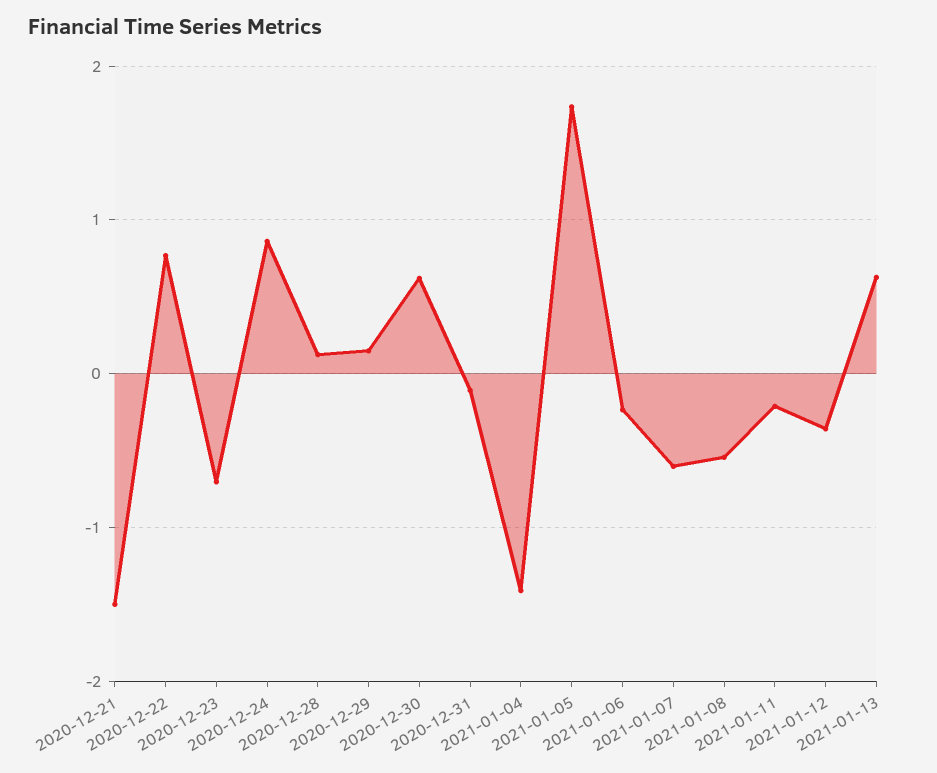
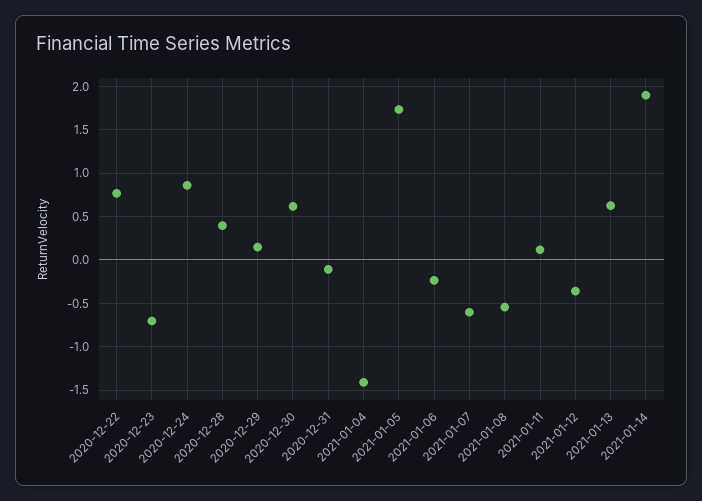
2020-12-21: -1.5 -> none
2020-12-28: 0.1 -> 0.4
2021-01-11: -0.2 -> 0.1
2021-01-14: none -> 1.9

